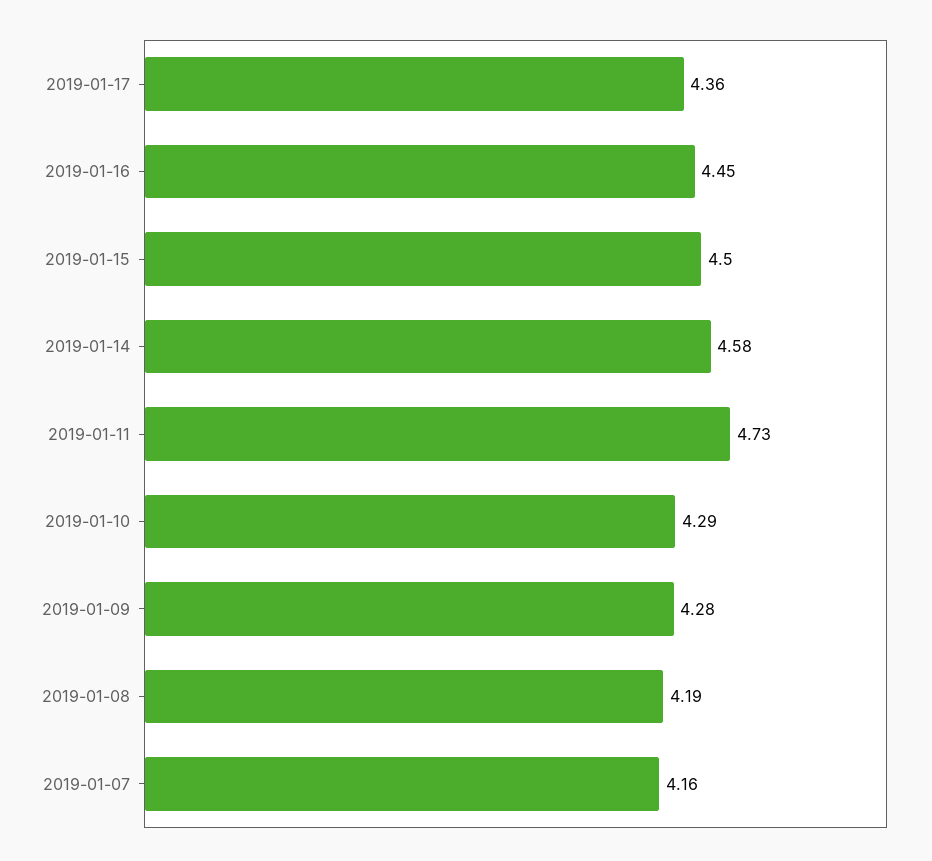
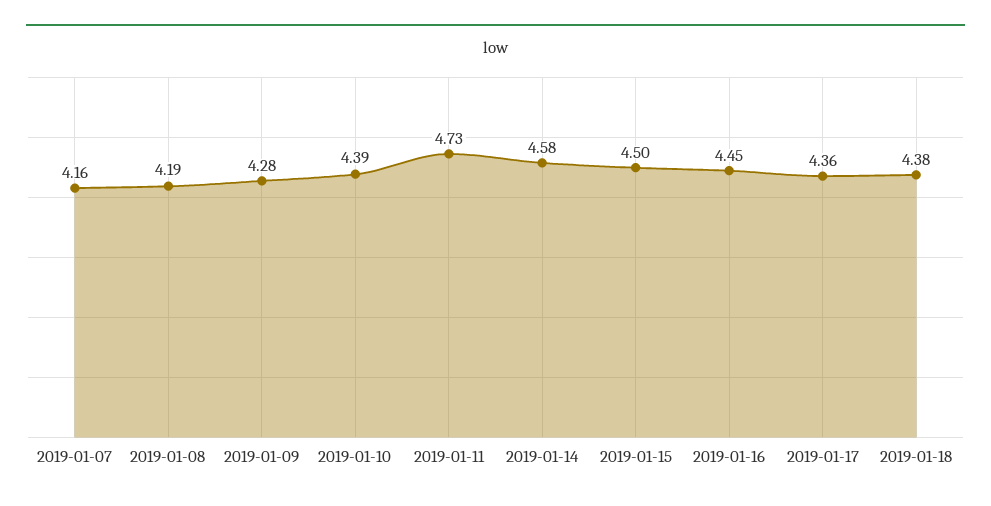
2019-01-10: 4.29 -> 4.39
2019-01-18: none -> 4.38

